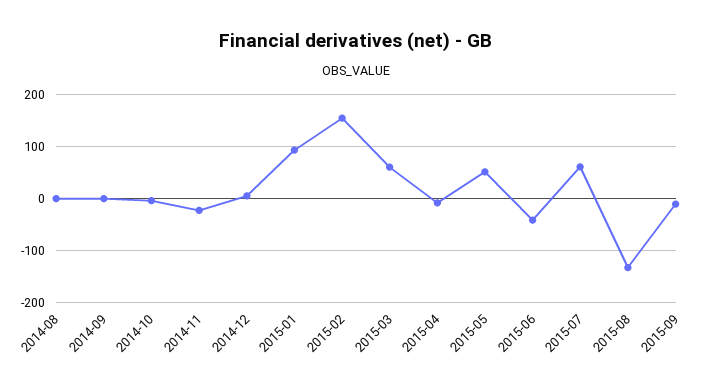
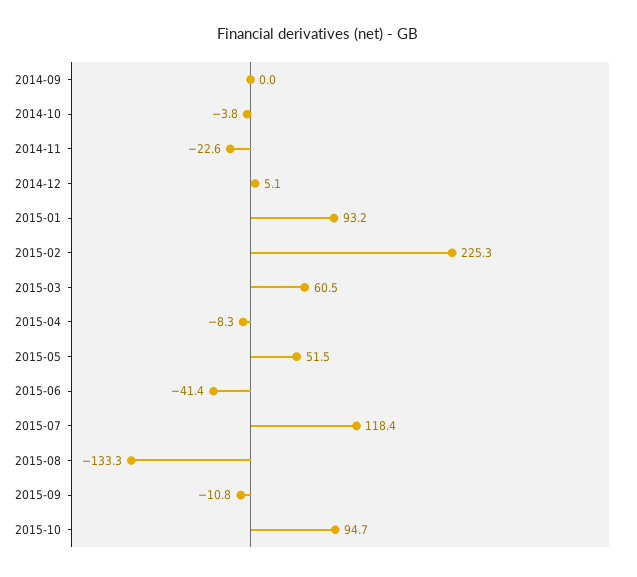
2014-08: 0 -> none
2015-02: 160 -> 225.3
2015-07: 60 -> 118.4
2015-10: none -> 94.7

